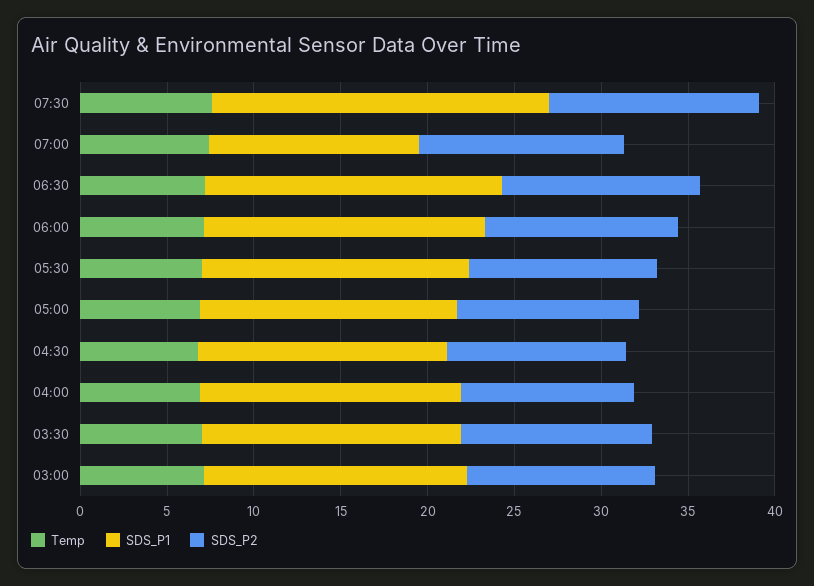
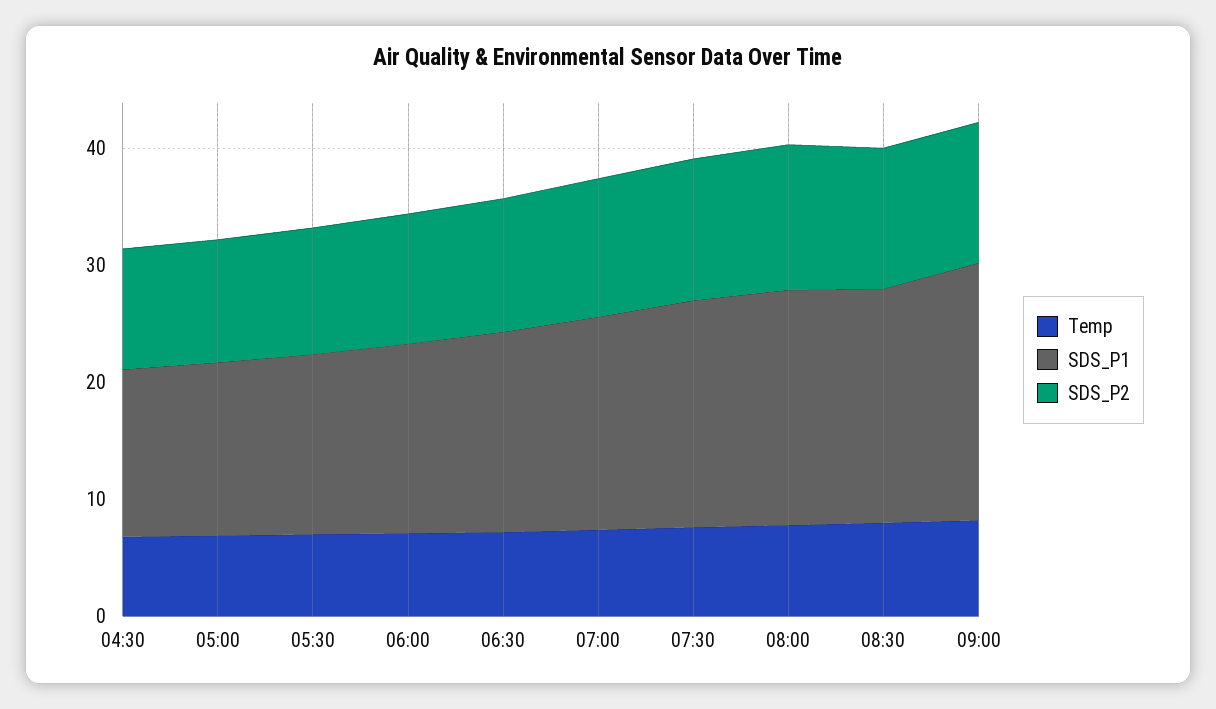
SDS_P1, 07:00: 12 -> 18
Temp, 04:00: 7 -> none
SDS_P1, 04:00: 15 -> none
SDS_P2, 04:00: 10 -> none
Temp, 03:30: 7 -> none
SDS_P1, 03:30: 15 -> none
SDS_P2, 03:30: 11 -> none
Temp, 03:00: 7 -> none
SDS_P1, 03:00: 15 -> none
SDS_P2, 03:00: 11 -> none
Temp, 08:00: none -> 8
SDS_P1, 08:00: none -> 20
SDS_P2, 08:00: none -> 12
Temp, 08:30: none -> 8
SDS_P1, 08:30: none -> 20
SDS_P2, 08:30: none -> 12
Temp, 09:00: none -> 8
SDS_P1, 09:00: none -> 22
SDS_P2, 09:00: none -> 12

